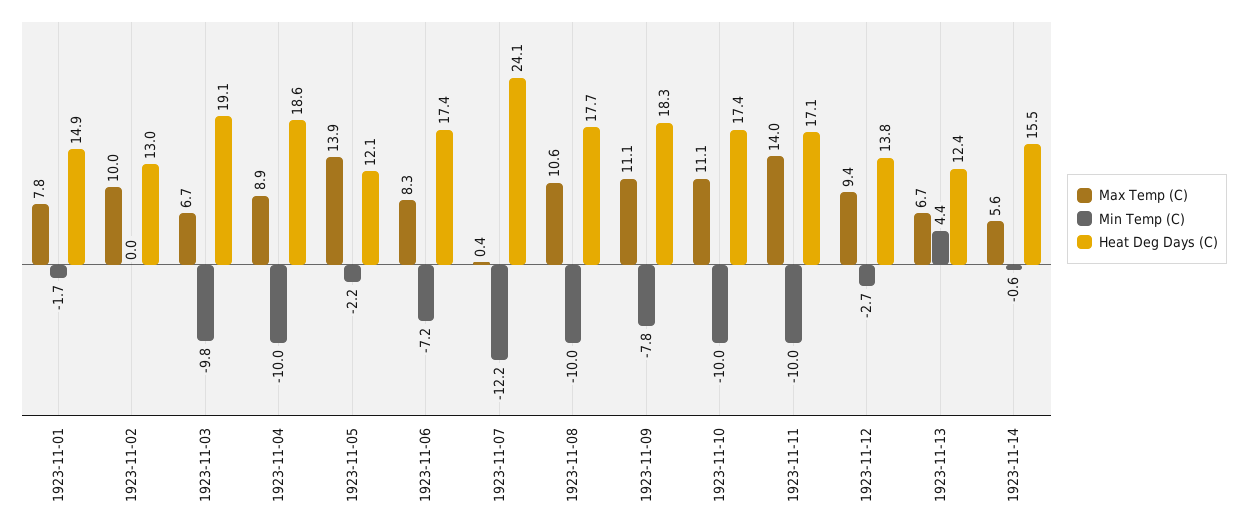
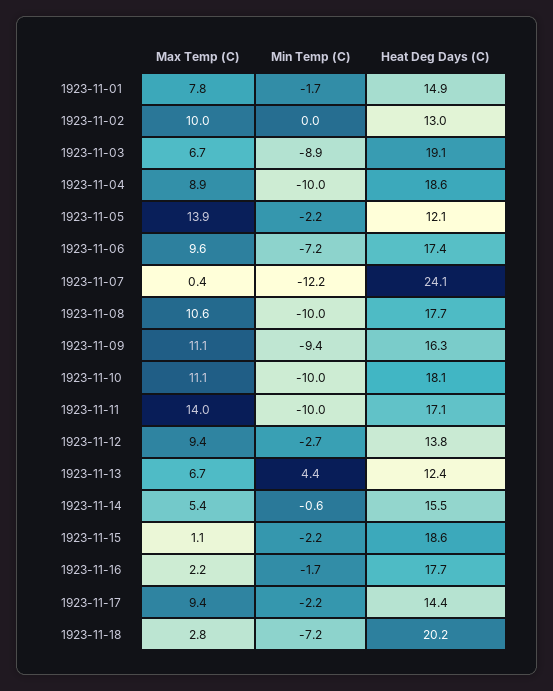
Min Temp (C), 1923-11-03: -9.8 -> -8.9
Max Temp (C), 1923-11-06: 8.3 -> 9.6
Min Temp (C), 1923-11-09: -7.8 -> -9.4
Heat Deg Days (C), 1923-11-09: 18.3 -> 16.3
Heat Deg Days (C), 1923-11-10: 17.4 -> 18.1
Max Temp (C), 1923-11-14: 5.6 -> 5.4
Max Temp (C), 1923-11-15: none -> 1.1
Min Temp (C), 1923-11-15: none -> -2.2
Heat Deg Days (C), 1923-11-15: none -> 18.6
Max Temp (C), 1923-11-16: none -> 2.2
Min Temp (C), 1923-11-16: none -> -1.7
Heat Deg Days (C), 1923-11-16: none -> 17.7
Max Temp (C), 1923-11-17: none -> 9.4
Min Temp (C), 1923-11-17: none -> -2.2
Heat Deg Days (C), 1923-11-17: none -> 14.4
Max Temp (C), 1923-11-18: none -> 2.8
Min Temp (C), 1923-11-18: none -> -7.2
Heat Deg Days (C), 1923-11-18: none -> 20.2

